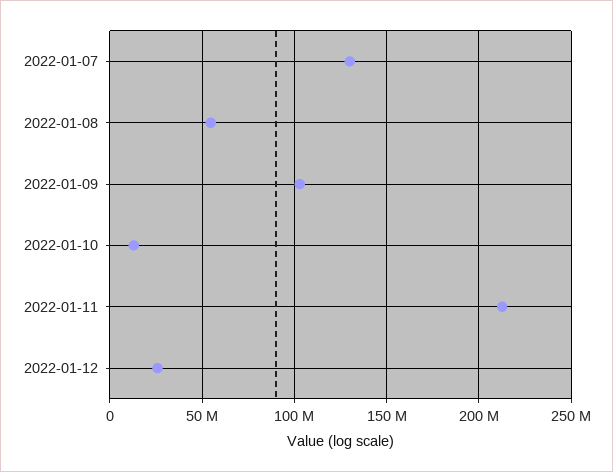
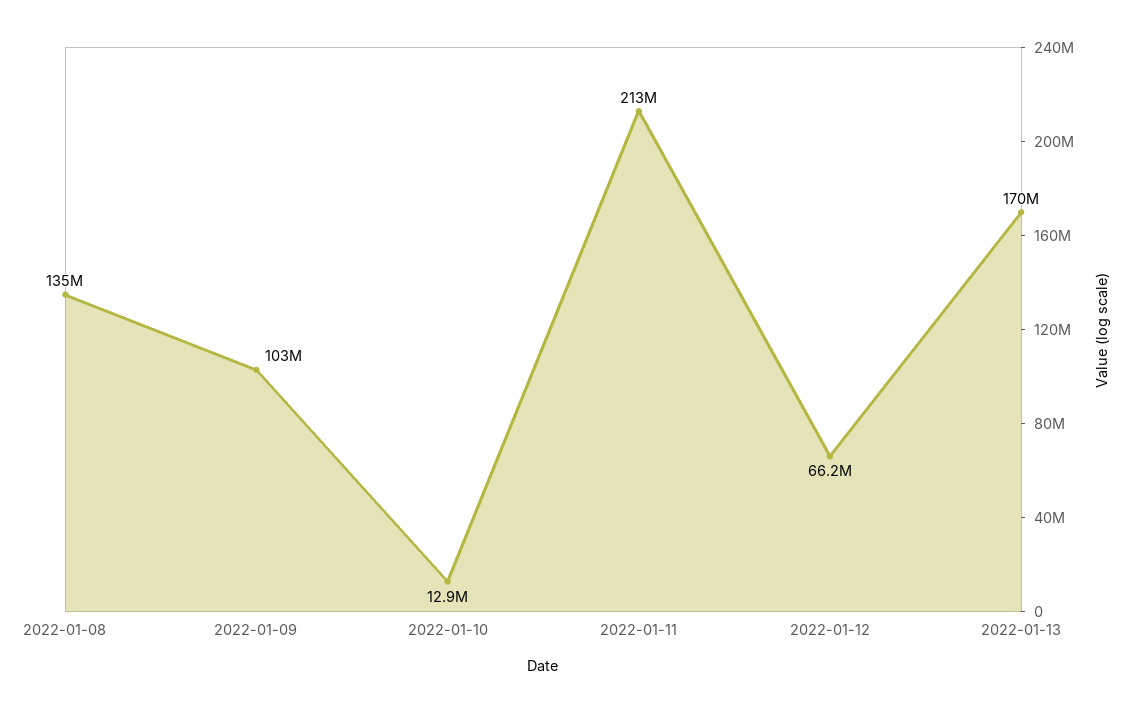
2022-01-07: 130000000 -> none
2022-01-08: 55000000 -> 135000000
2022-01-12: 25000000 -> 66200000
2022-01-13: none -> 170000000

